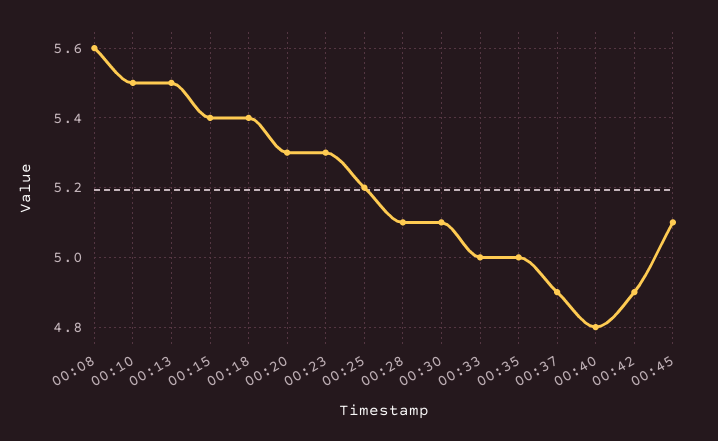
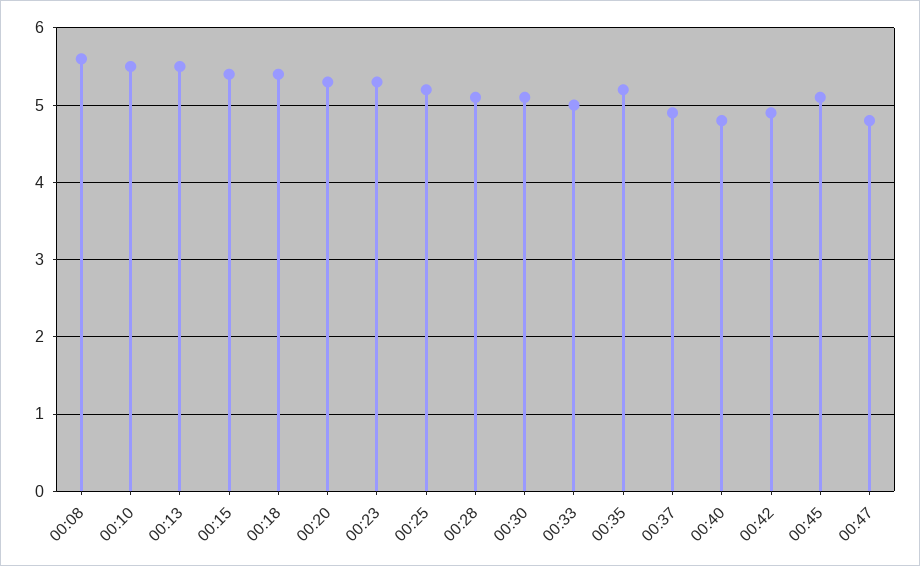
00:35: 5 -> 5.2
00:47: none -> 4.8

